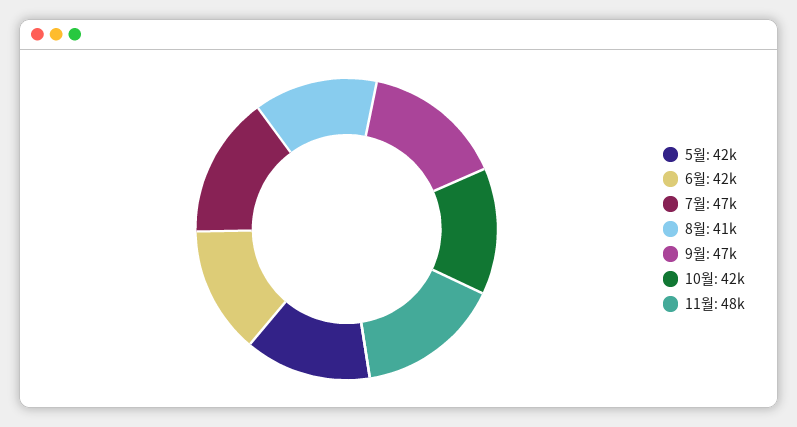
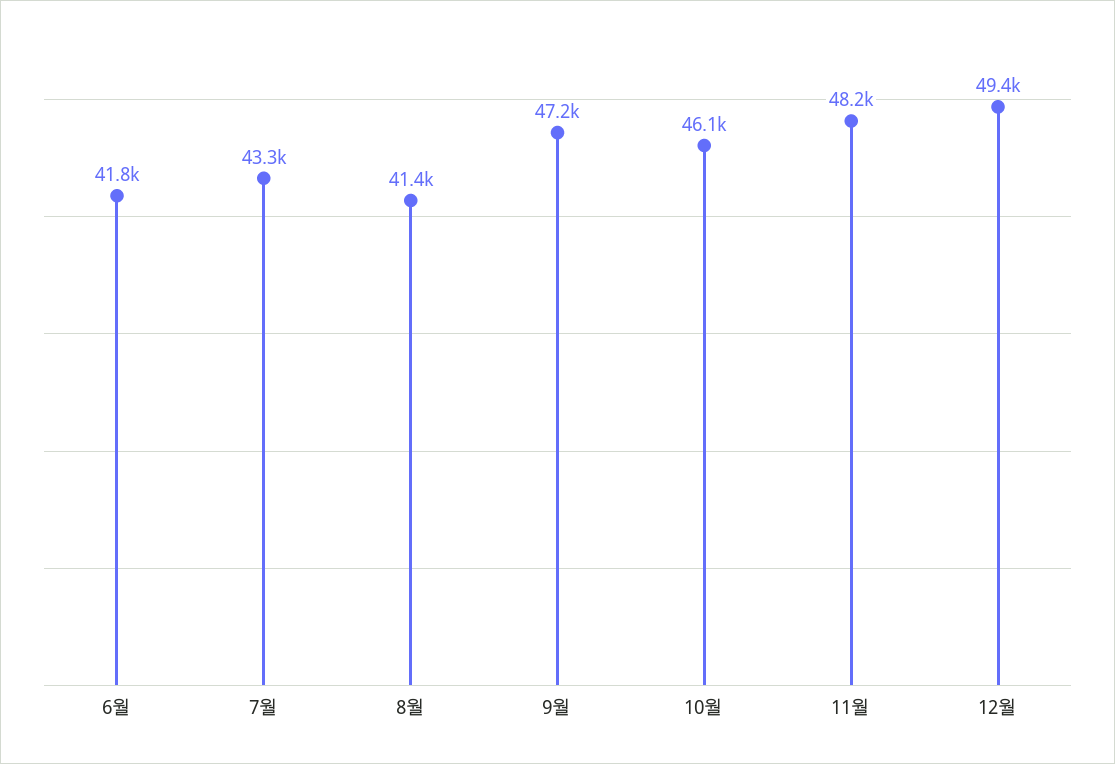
5월: 42000 -> none
7월: 47000 -> 43300
10월: 42000 -> 46100
12월: none -> 49400

